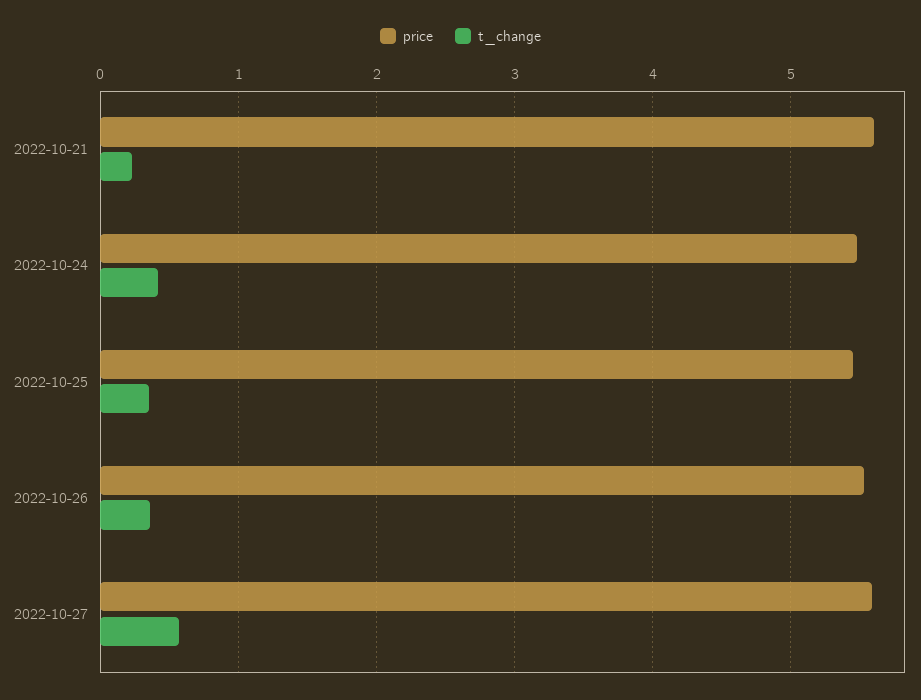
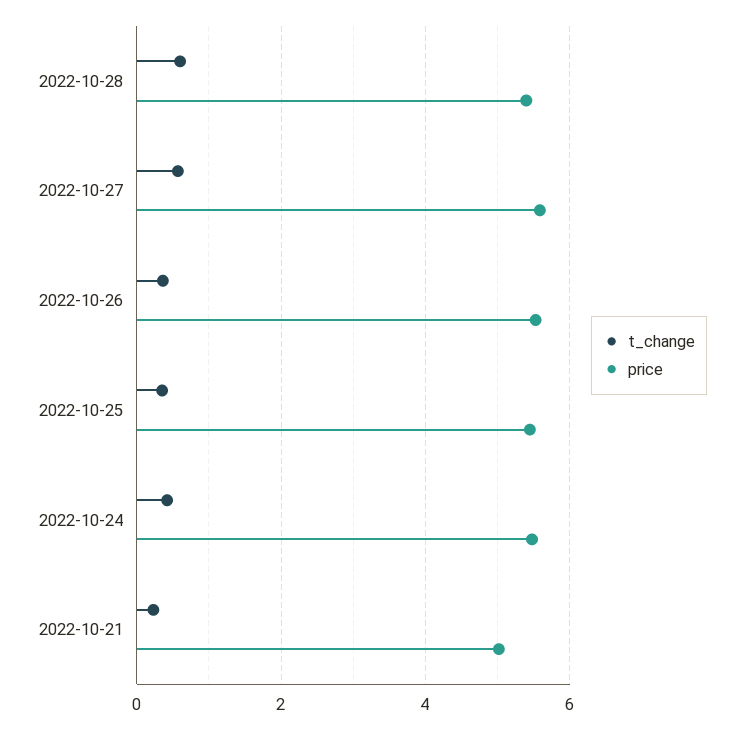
price, 2022-10-21: 5.6 -> 5
t_change, 2022-10-28: none -> 0.6
price, 2022-10-28: none -> 5.4

